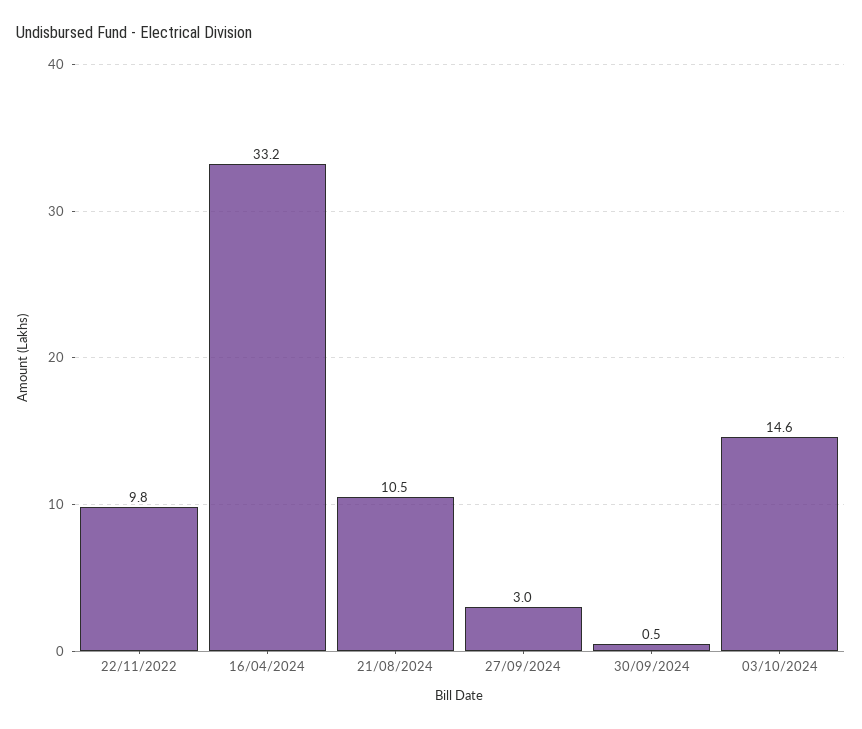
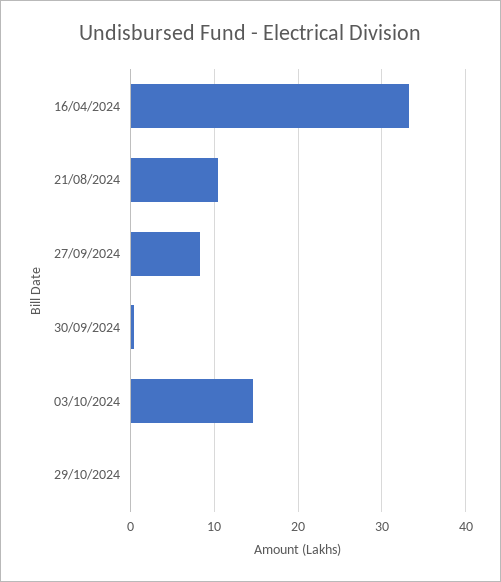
22/11/2022: 9.8 -> none
27/09/2024: 3 -> 8
29/10/2024: none -> 0

